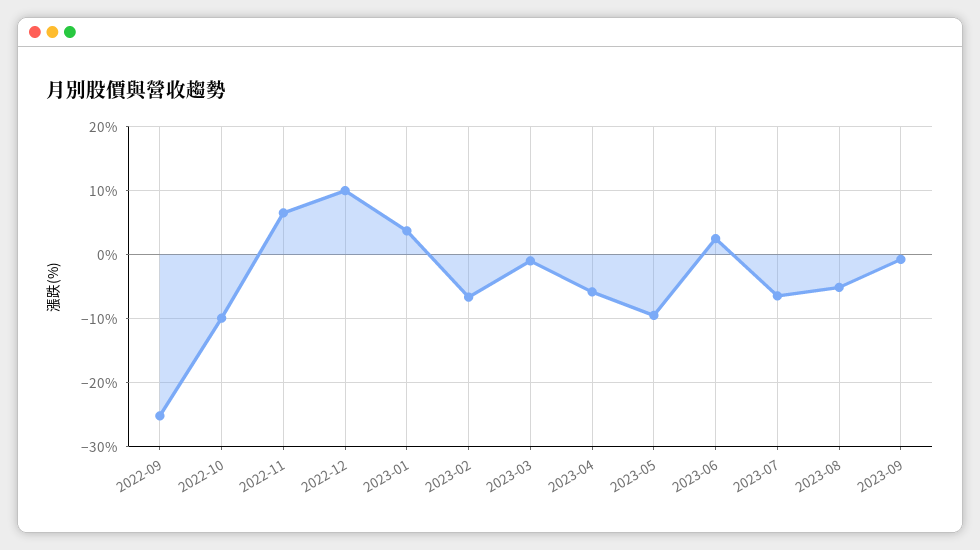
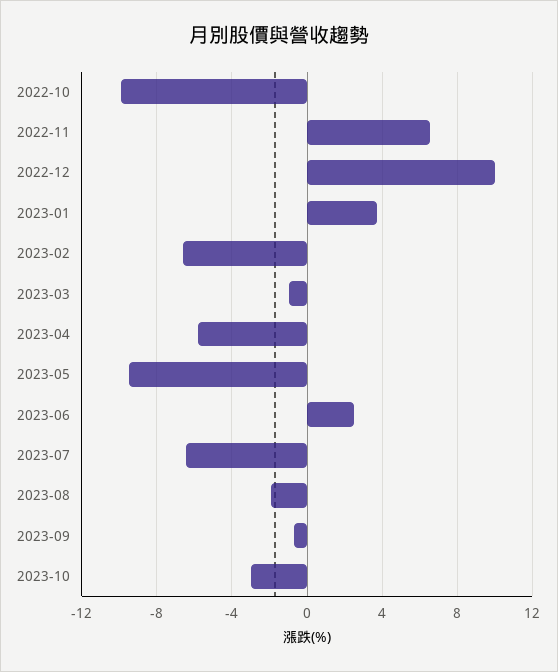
2022-09: -25 -> none
2023-08: -5 -> -2
2023-10: none -> -3

